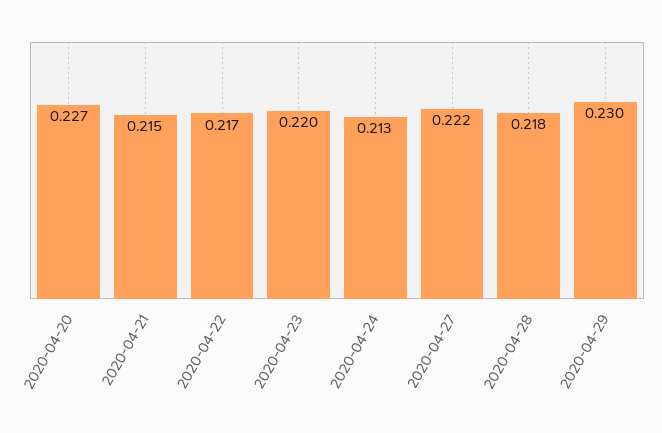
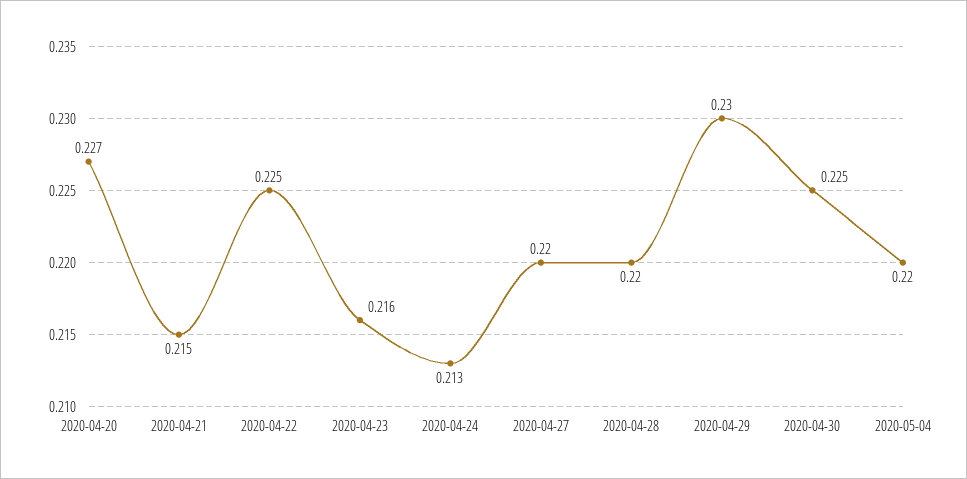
2020-04-22: 0.217 -> 0.225
2020-04-23: 0.22 -> 0.216
2020-04-27: 0.222 -> 0.22
2020-04-28: 0.218 -> 0.22
2020-04-30: none -> 0.225
2020-05-04: none -> 0.22

